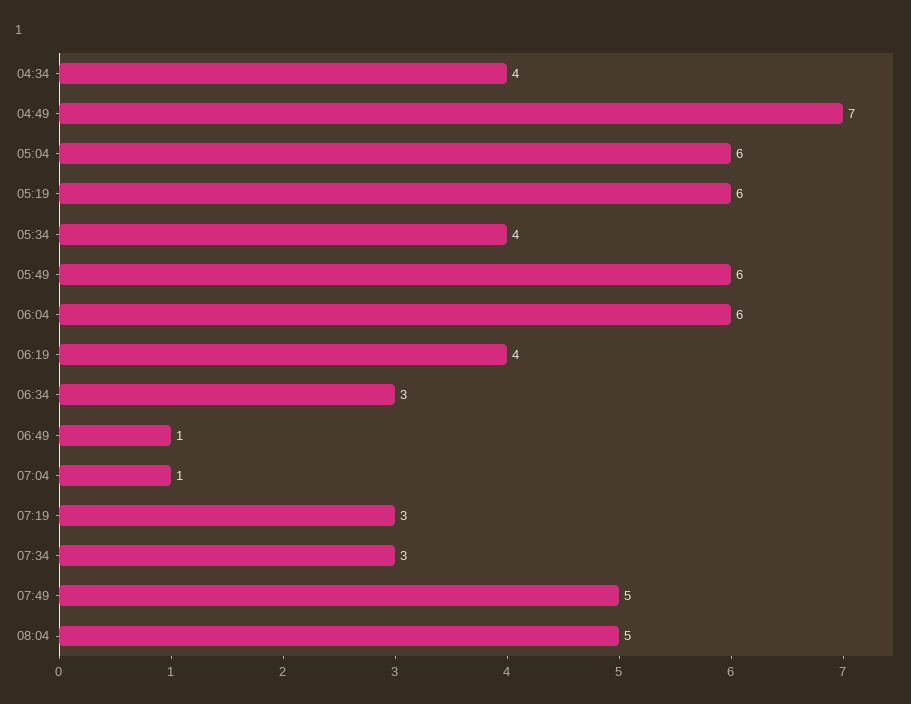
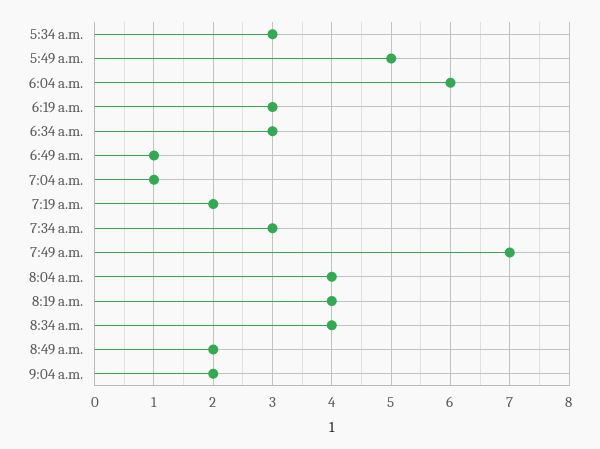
04:34: 4 -> none
04:49: 7 -> none
05:04: 6 -> none
05:19: 6 -> none
05:34: 4 -> 3
05:49: 6 -> 5
06:19: 4 -> 3
07:19: 3 -> 2
07:49: 5 -> 7
08:04: 5 -> 4
8:19 a.m.: none -> 4
8:34 a.m.: none -> 4
8:49 a.m.: none -> 2
9:04 a.m.: none -> 2

